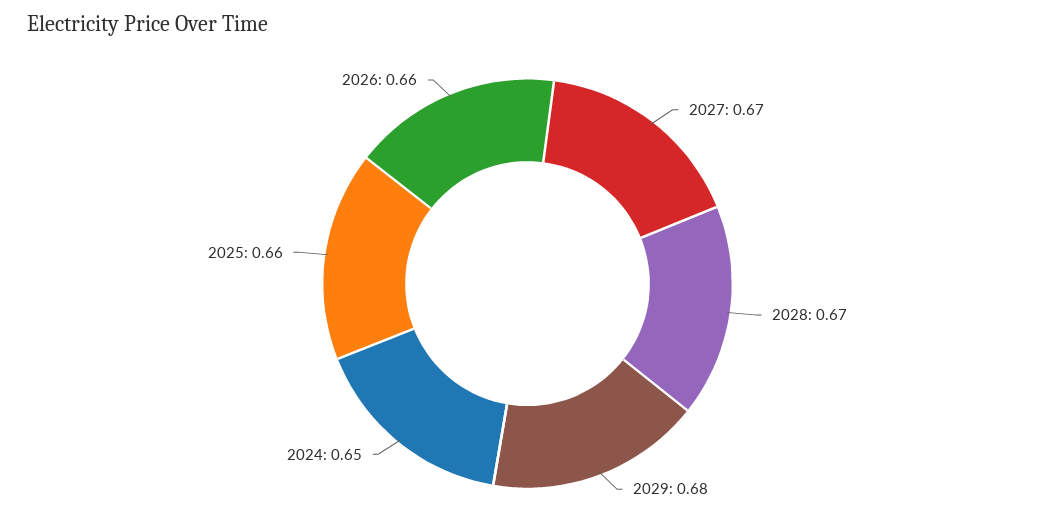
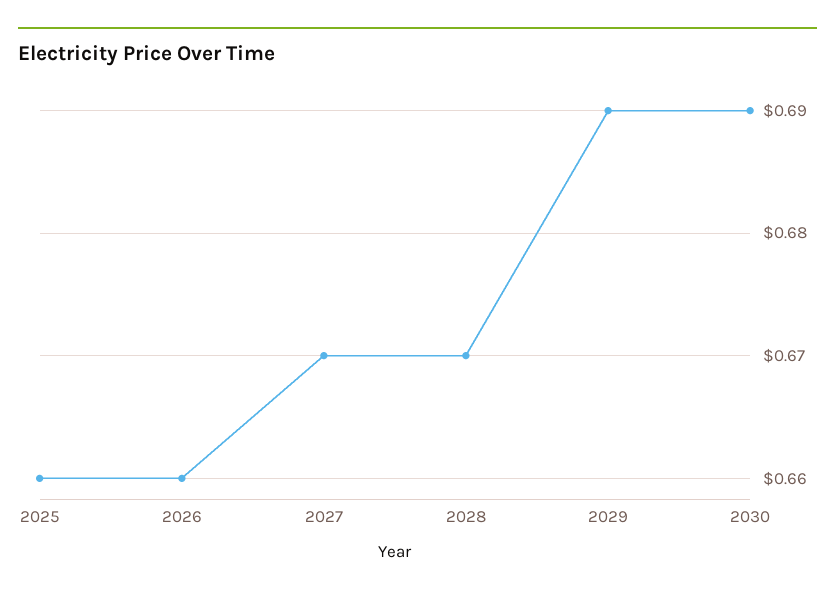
2029: 0.68 -> 0.69
2024: 0.65 -> none
2030: none -> 0.69

